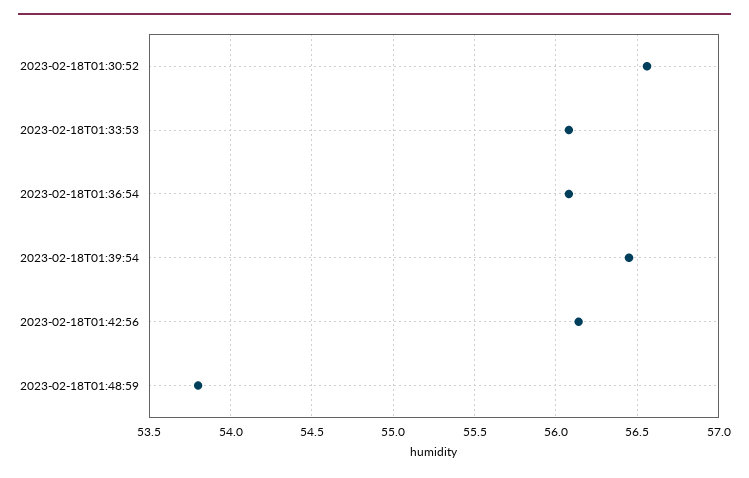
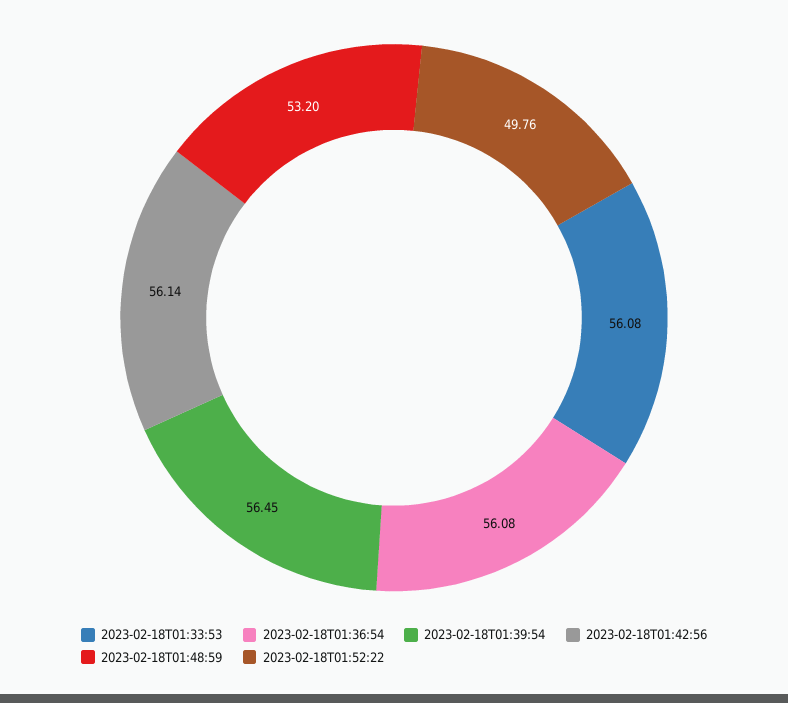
2023-02-18T01:30:52: 56.55 -> none
2023-02-18T01:48:59: 53.8 -> 53.2
2023-02-18T01:52:22: none -> 49.76

